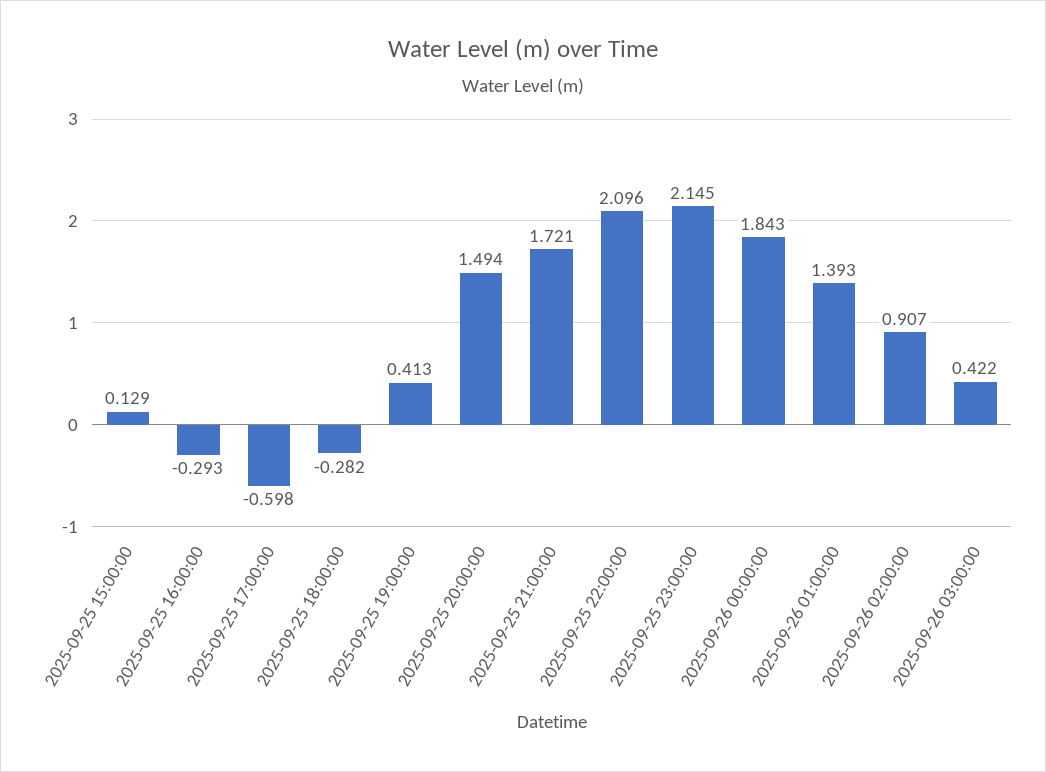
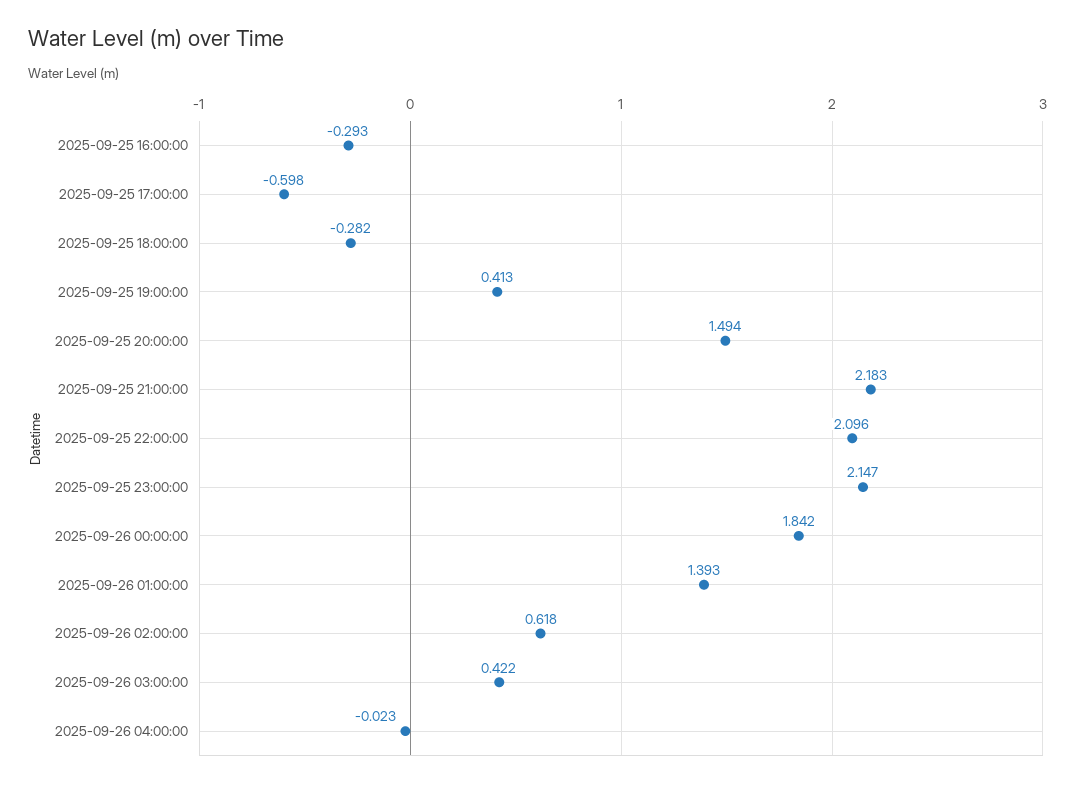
2025-09-25 15:00:00: 0.129 -> none
2025-09-25 21:00:00: 1.721 -> 2.183
2025-09-25 23:00:00: 2.145 -> 2.147
2025-09-26 00:00:00: 1.843 -> 1.842
2025-09-26 02:00:00: 0.907 -> 0.618
2025-09-26 04:00:00: none -> -0.023

